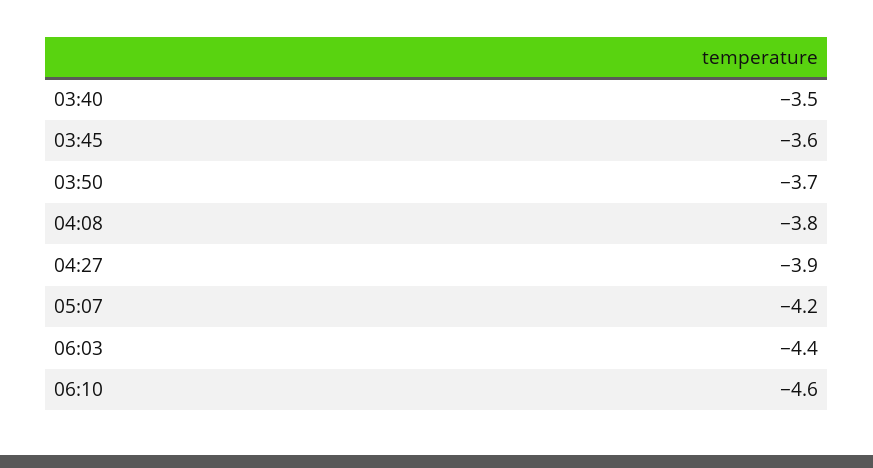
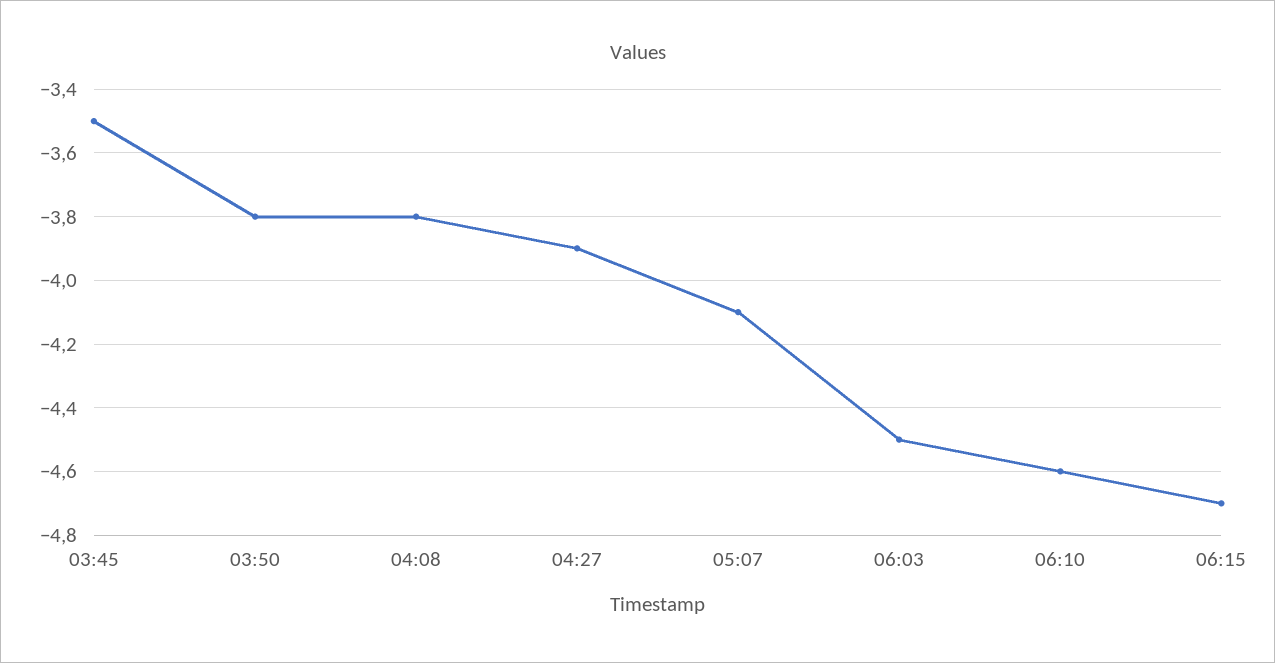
03:40: -3.5 -> none
03:45: -3.6 -> -3.5
03:50: -3.7 -> -3.8
05:07: -4.2 -> -4.1
06:03: -4.4 -> -4.5
06:15: none -> -4.7

